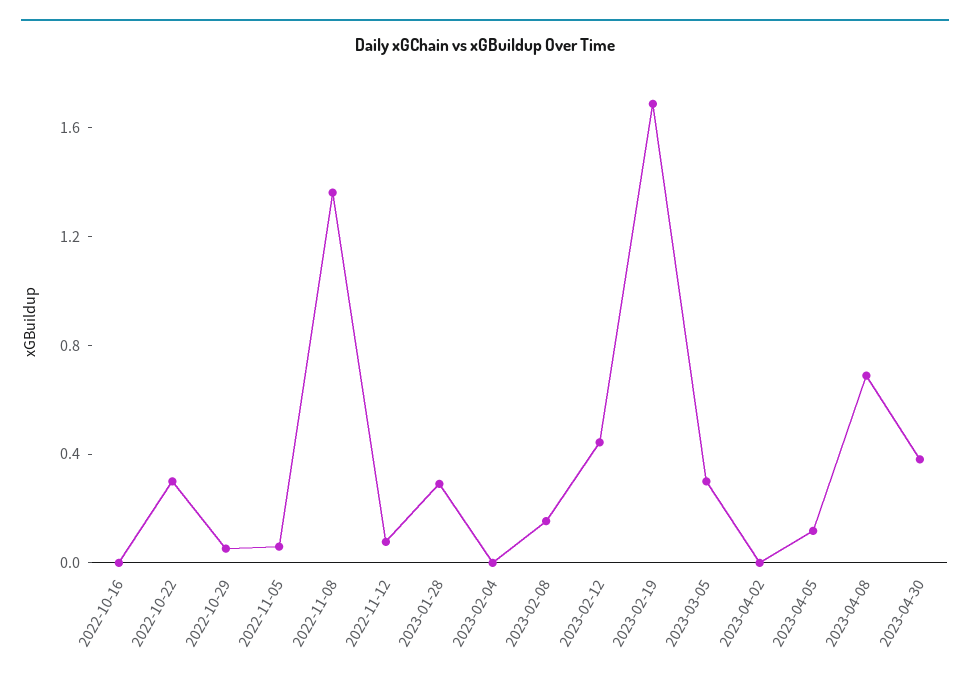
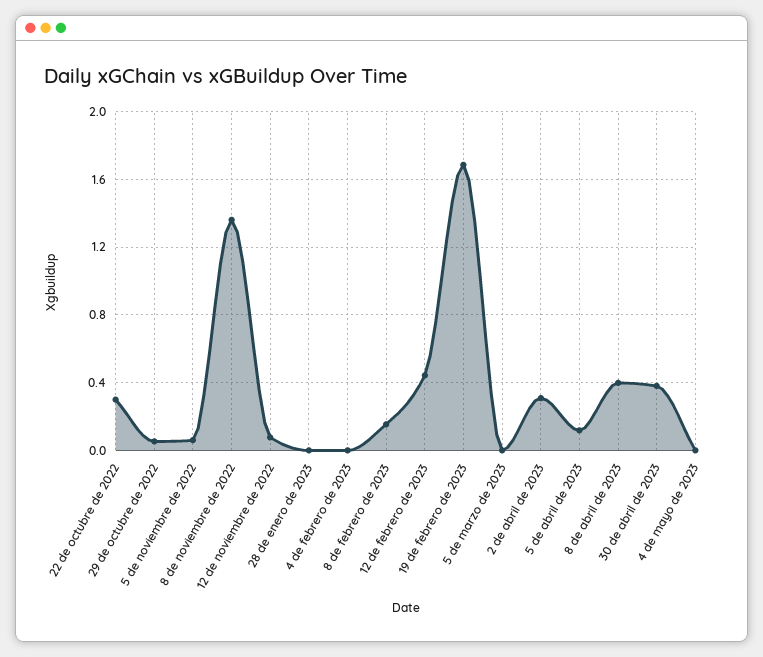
2022-10-16: 0 -> none
2023-01-28: 0.3 -> 0
2023-03-05: 0.3 -> 0
2023-04-02: 0 -> 0.3
2023-04-08: 0.7 -> 0.4
4 de mayo de 2023: none -> 0

